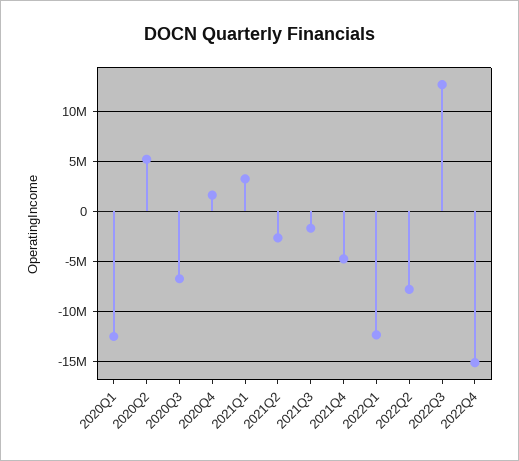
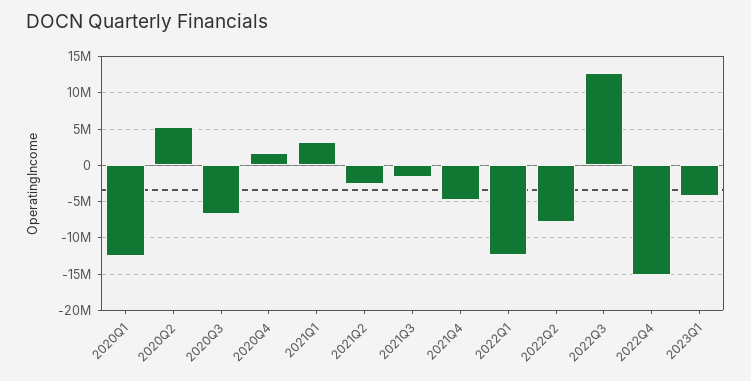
2023Q1: none -> -4000000

